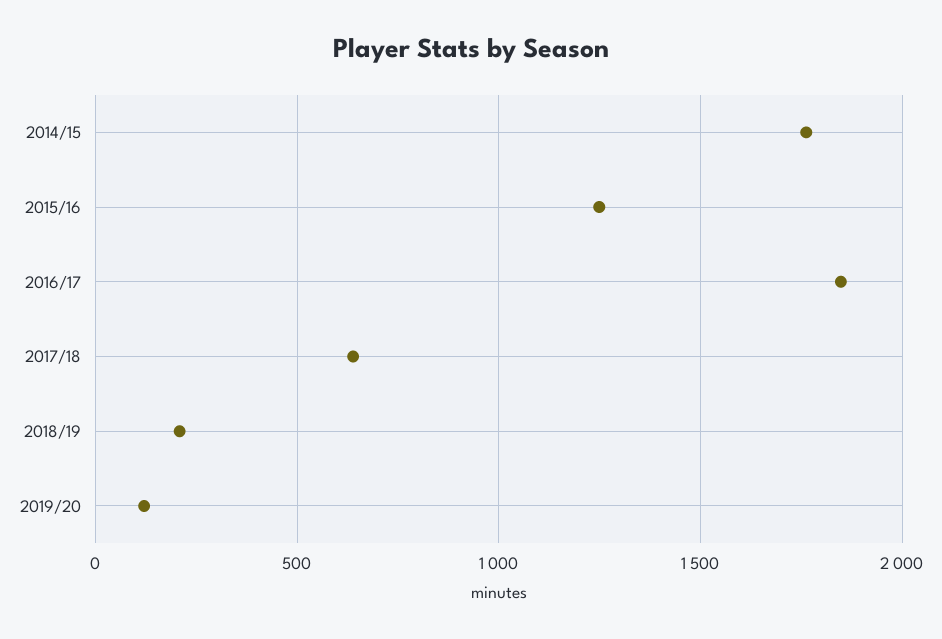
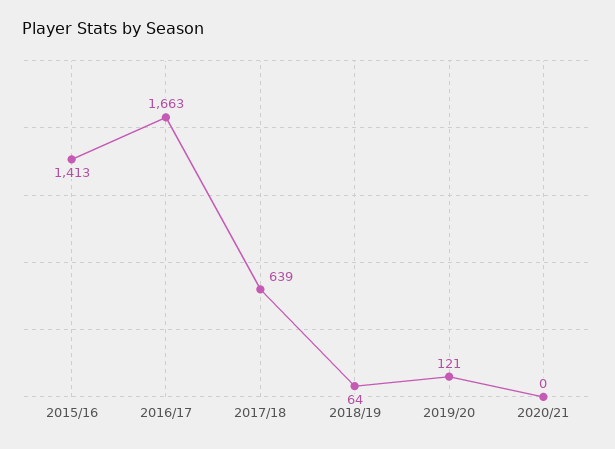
2014/15: 1750 -> none
2015/16: 1250 -> 1413
2016/17: 1850 -> 1663
2018/19: 200 -> 64
2020/21: none -> 0

